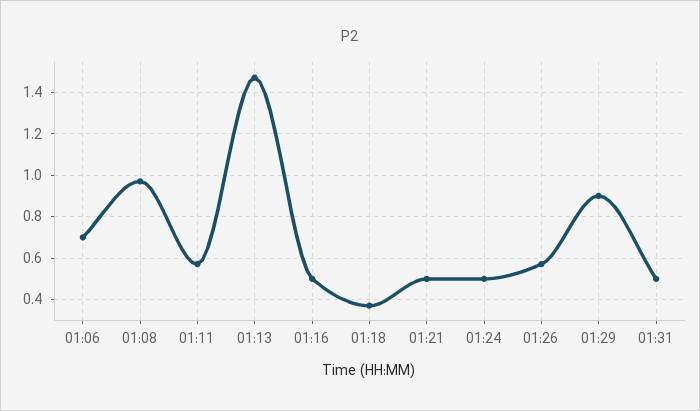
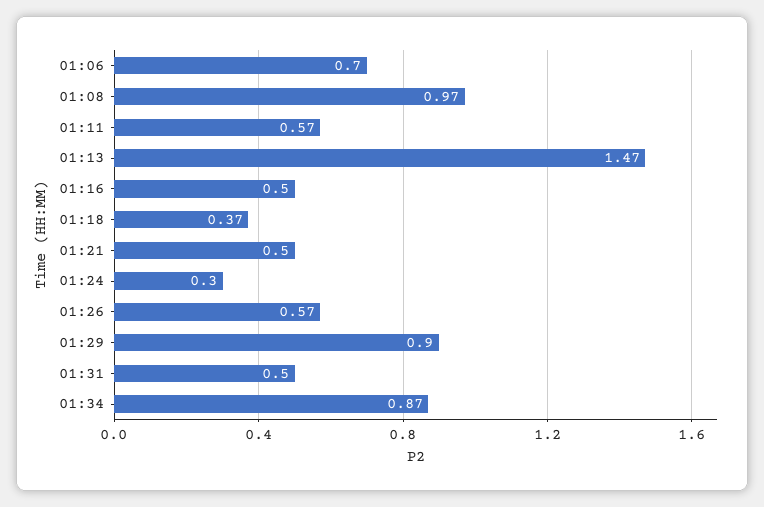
01:24: 0.5 -> 0.3
01:34: none -> 0.87

